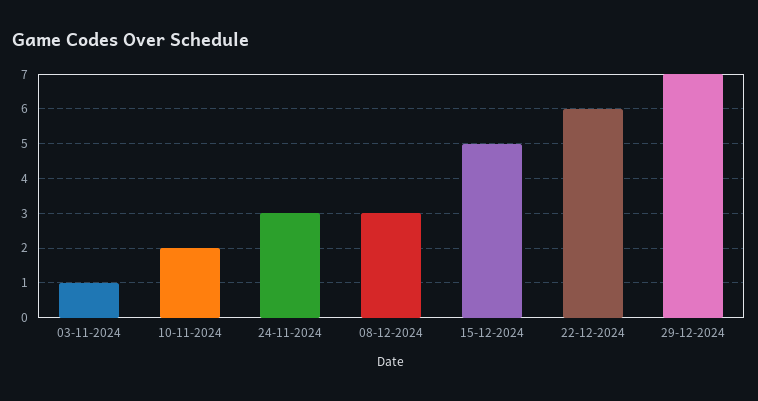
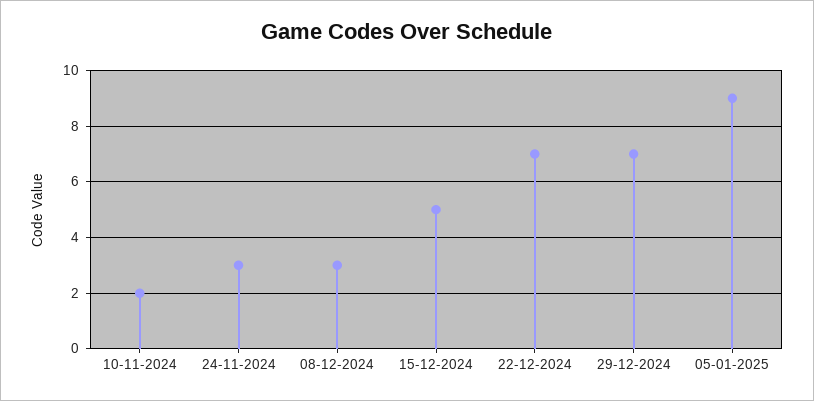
03-11-2024: 1 -> none
22-12-2024: 6 -> 7
05-01-2025: none -> 9

